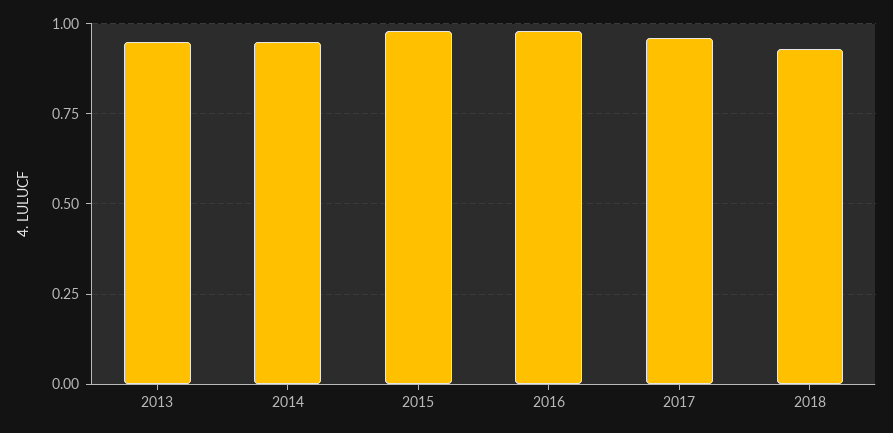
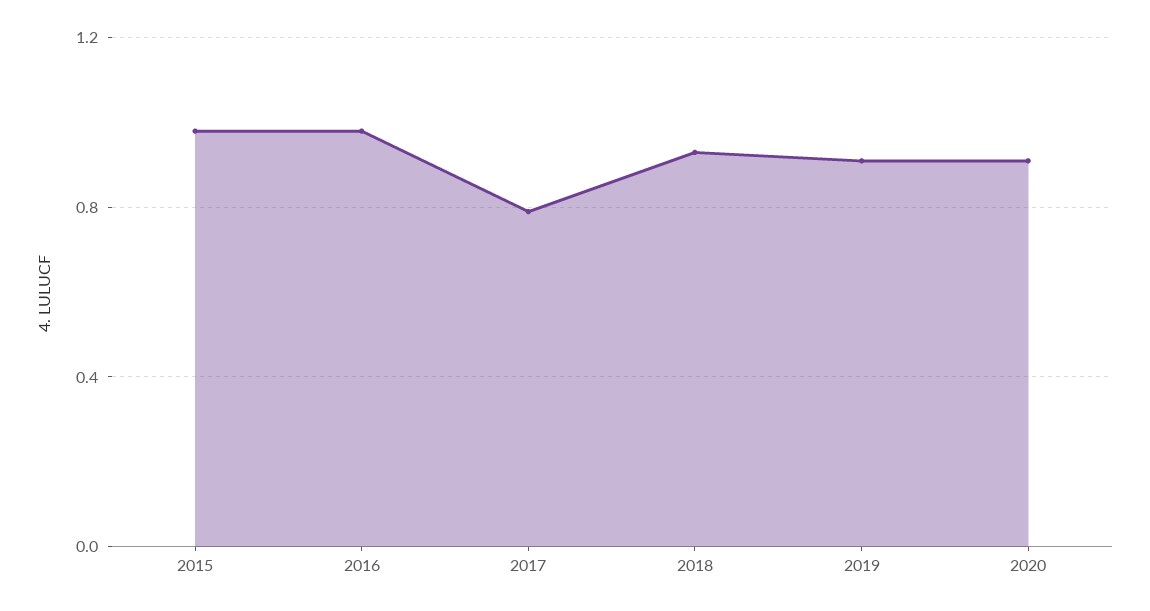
2013: 0.95 -> none
2014: 0.95 -> none
2017: 0.95 -> 0.8
2019: none -> 0.9
2020: none -> 0.9

